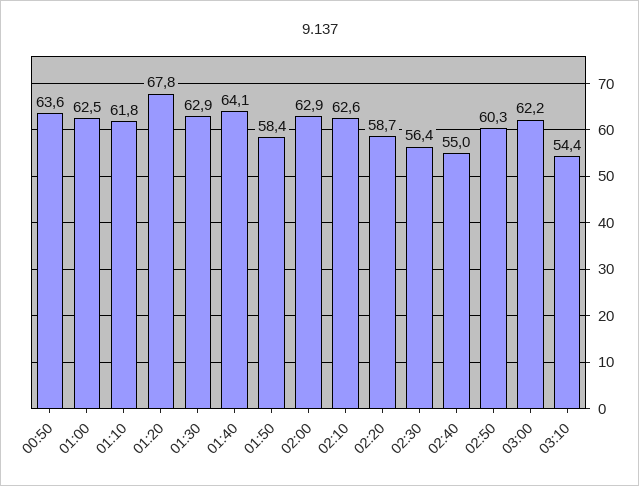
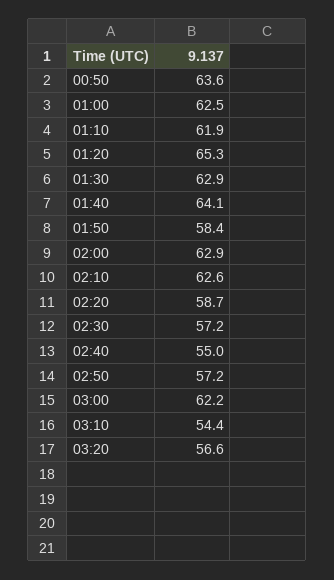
01:10: 61.8 -> 61.9
01:20: 67.8 -> 65.3
02:30: 56.4 -> 57.2
02:50: 60.3 -> 57.2
03:20: none -> 56.6

